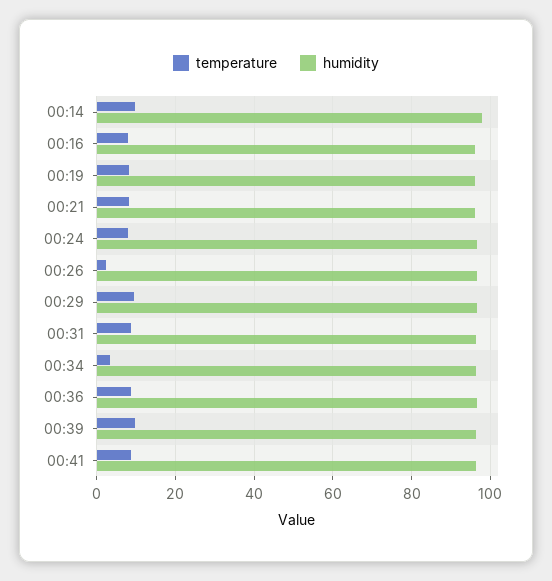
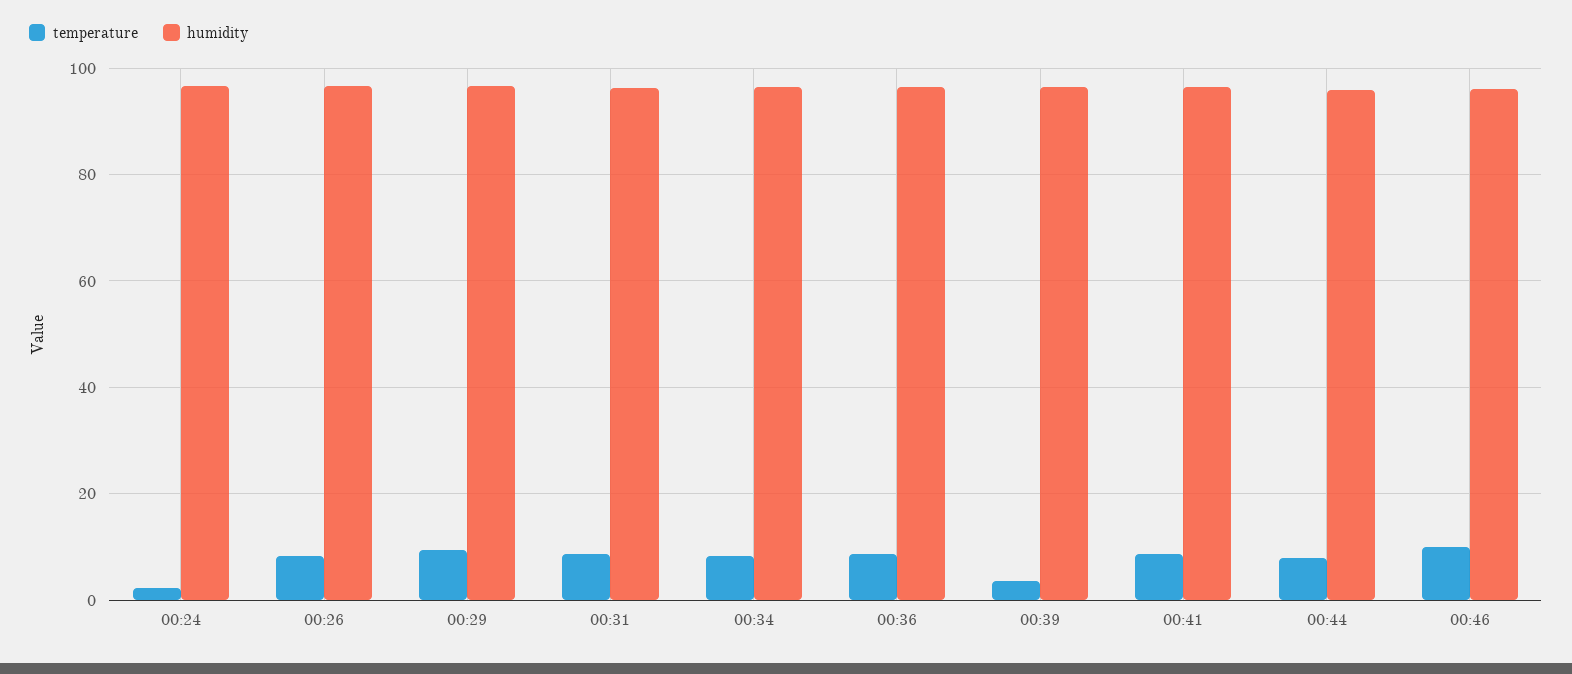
temperature, 00:14: 10 -> none
humidity, 00:14: 98 -> none
temperature, 00:16: 8 -> none
humidity, 00:16: 96 -> none
temperature, 00:19: 8 -> none
humidity, 00:19: 96 -> none
temperature, 00:21: 8 -> none
humidity, 00:21: 96 -> none
temperature, 00:24: 8 -> 2
temperature, 00:26: 2 -> 8
temperature, 00:34: 4 -> 8
temperature, 00:39: 10 -> 4
temperature, 00:44: none -> 8
humidity, 00:44: none -> 96
temperature, 00:46: none -> 10
humidity, 00:46: none -> 96

